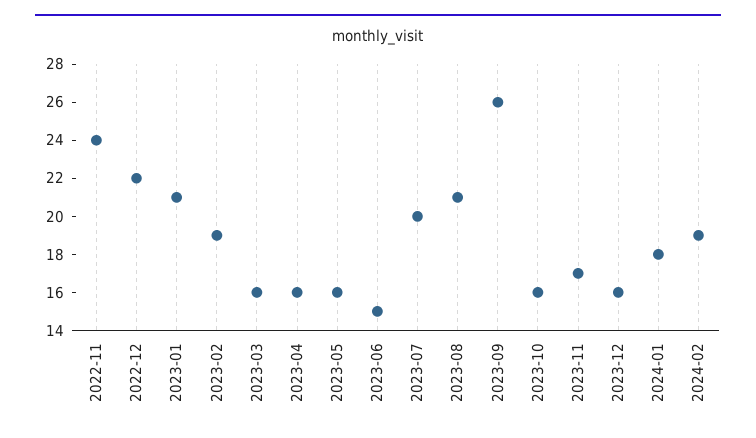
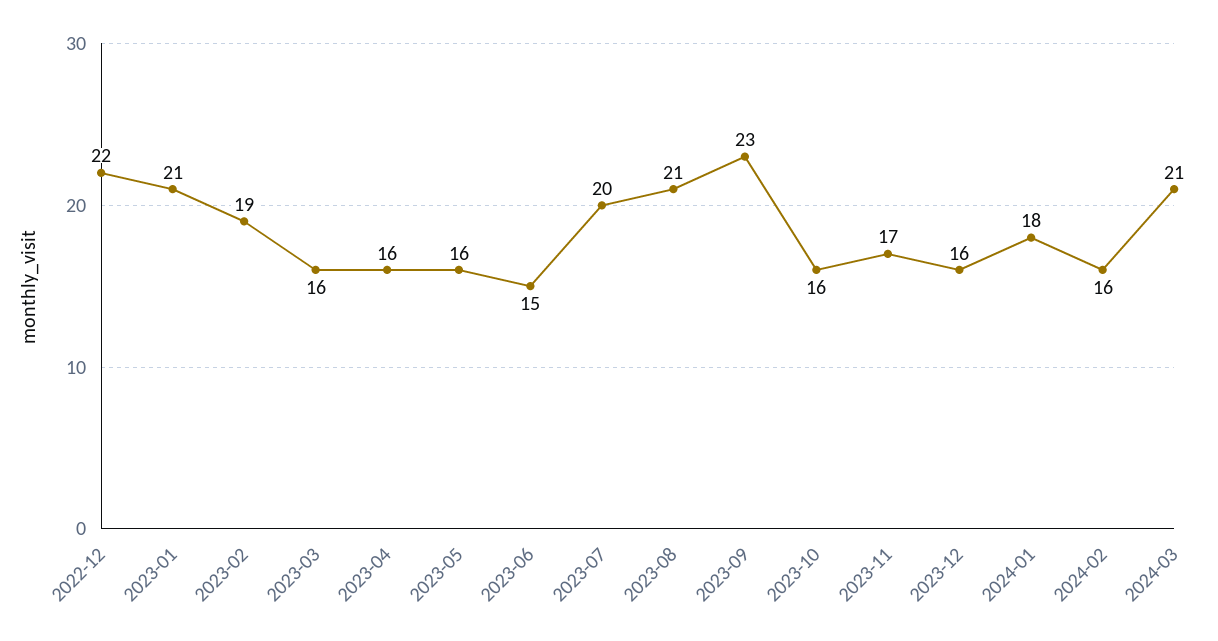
2022-11: 24 -> none
2023-09: 26 -> 23
2024-02: 19 -> 16
2024-03: none -> 21

